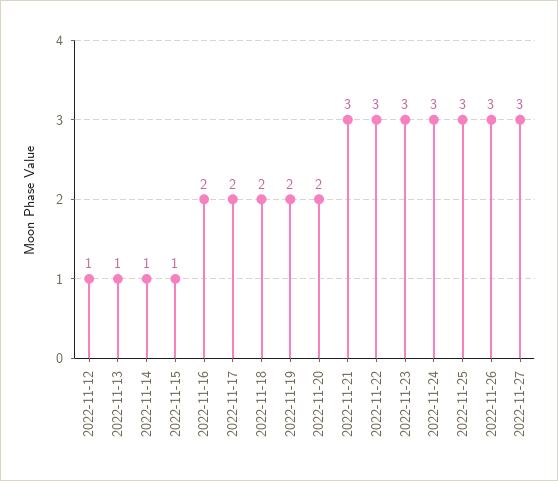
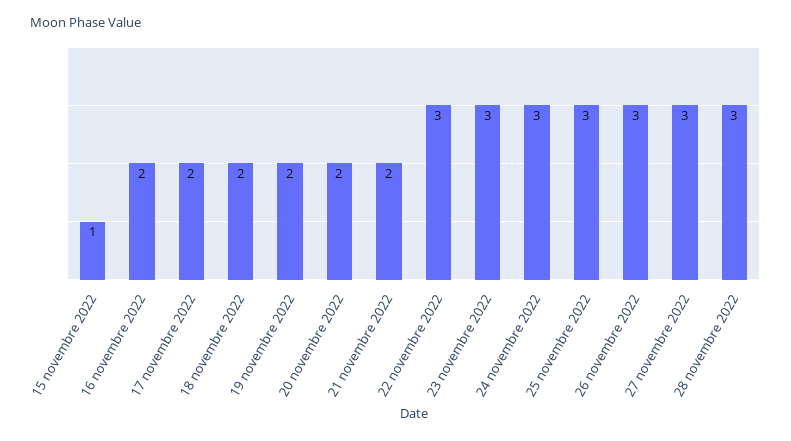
2022-11-12: 1 -> none
2022-11-13: 1 -> none
2022-11-14: 1 -> none
2022-11-21: 3 -> 2
28 novembre 2022: none -> 3

